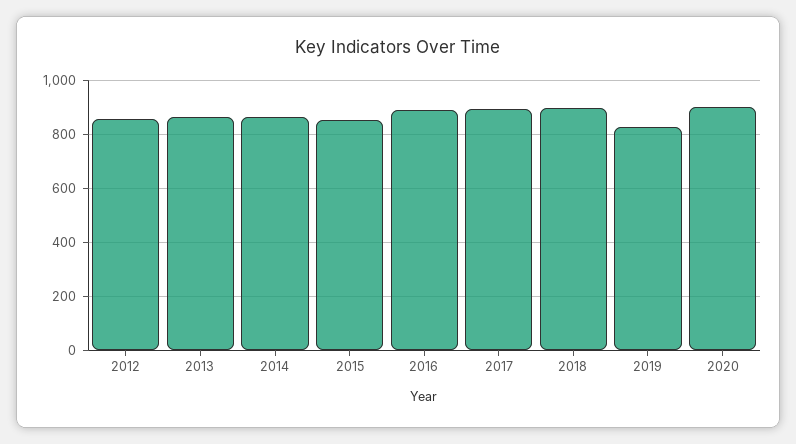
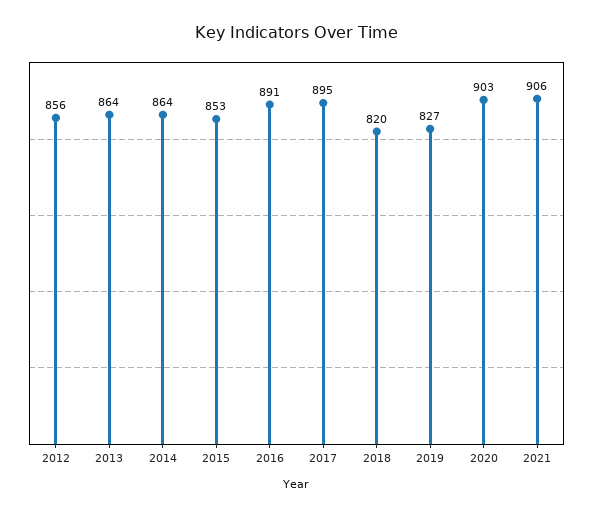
2018: 900 -> 820
2021: none -> 906

